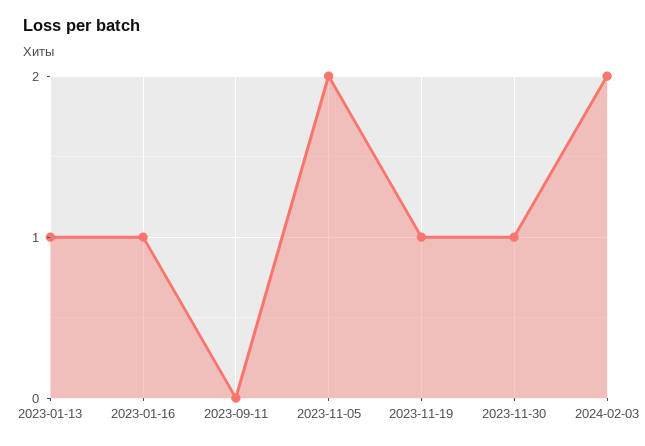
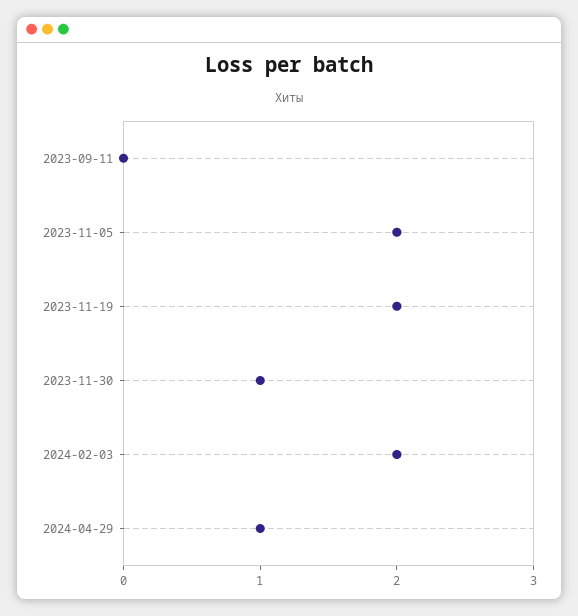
2023-01-13: 1 -> none
2023-01-16: 1 -> none
2023-11-19: 1 -> 2
2024-04-29: none -> 1

